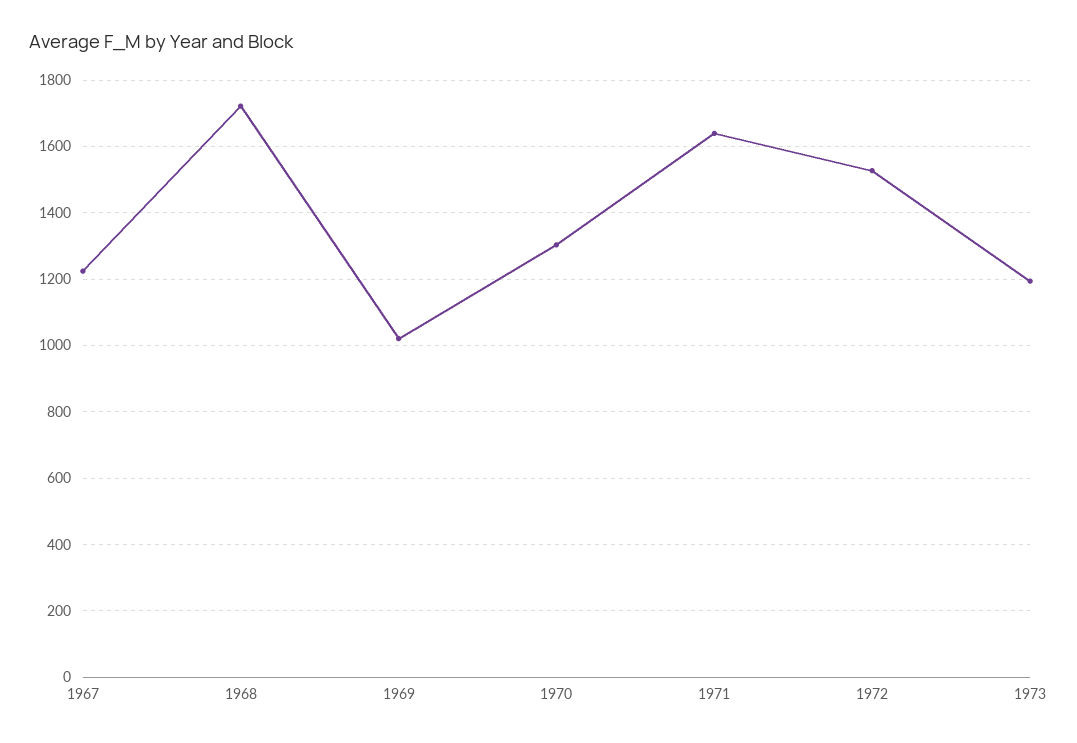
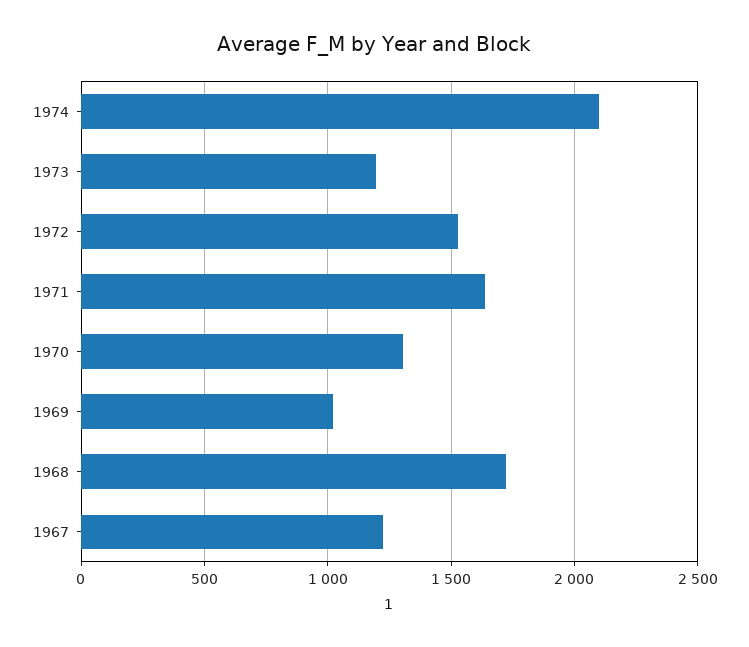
1974: none -> 2100

